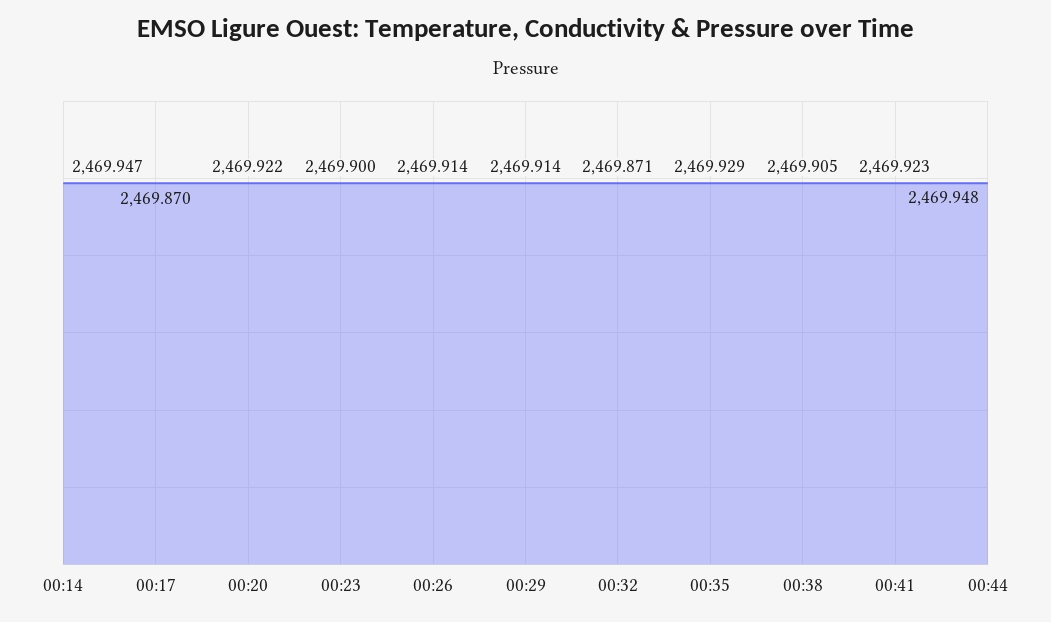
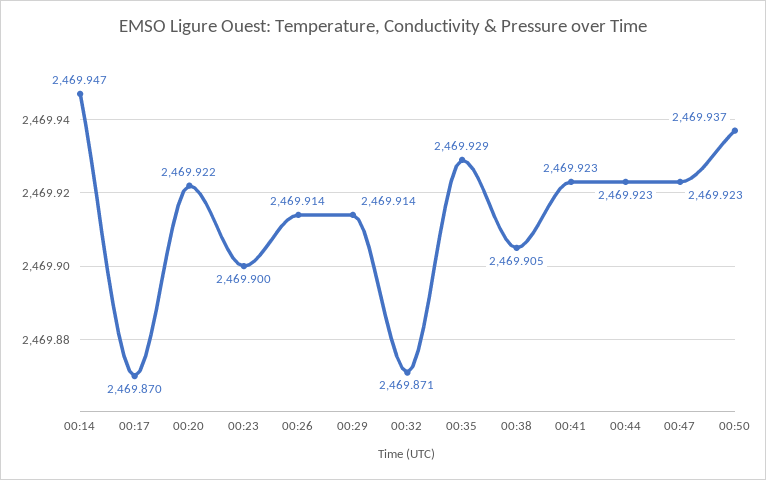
00:44: 2469.948 -> 2469.923
00:47: none -> 2469.923
00:50: none -> 2469.937

